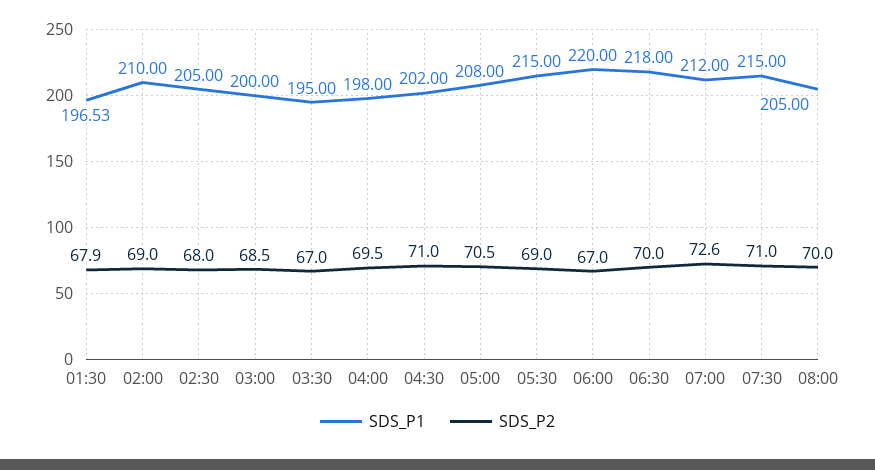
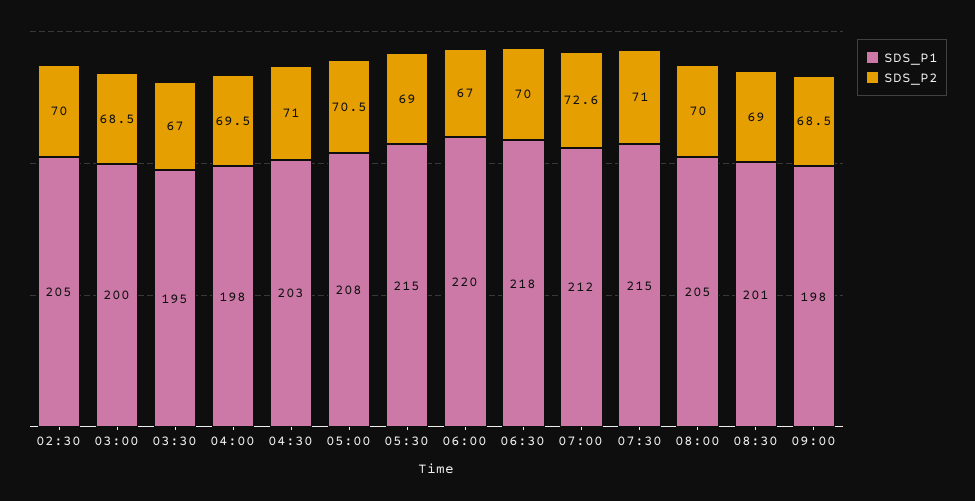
SDS_P1, 01:30: 196.53 -> none
SDS_P2, 01:30: 67.9 -> none
SDS_P1, 02:00: 210 -> none
SDS_P2, 02:00: 69 -> none
SDS_P2, 02:30: 68 -> 70
SDS_P1, 04:30: 202 -> 203
SDS_P1, 08:30: none -> 201
SDS_P2, 08:30: none -> 69
SDS_P1, 09:00: none -> 198
SDS_P2, 09:00: none -> 68.5

